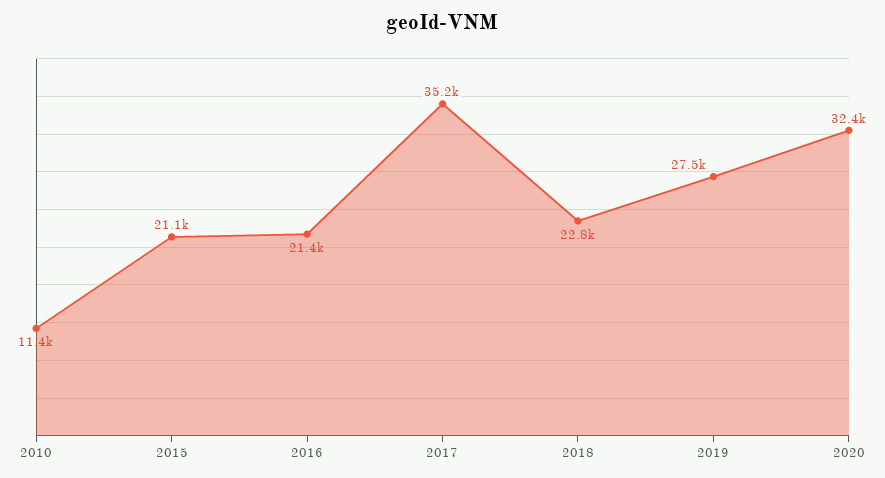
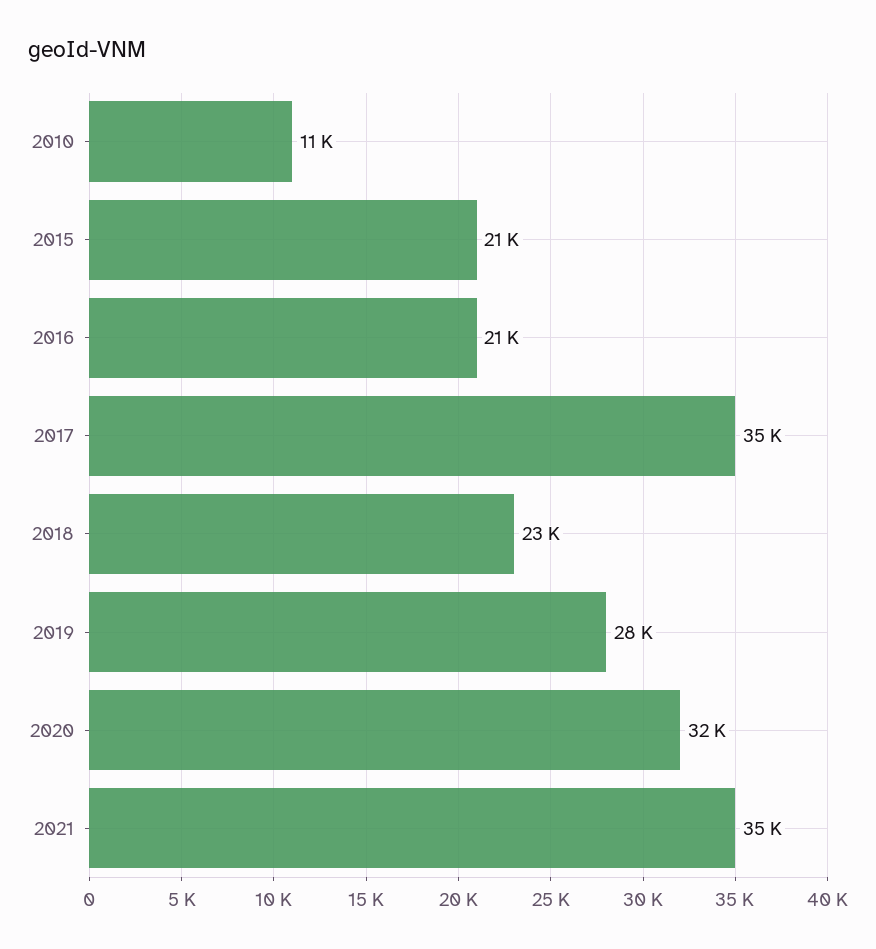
2021: none -> 35000

